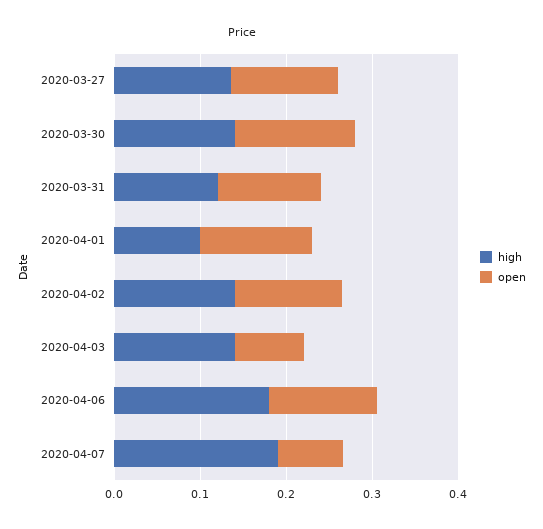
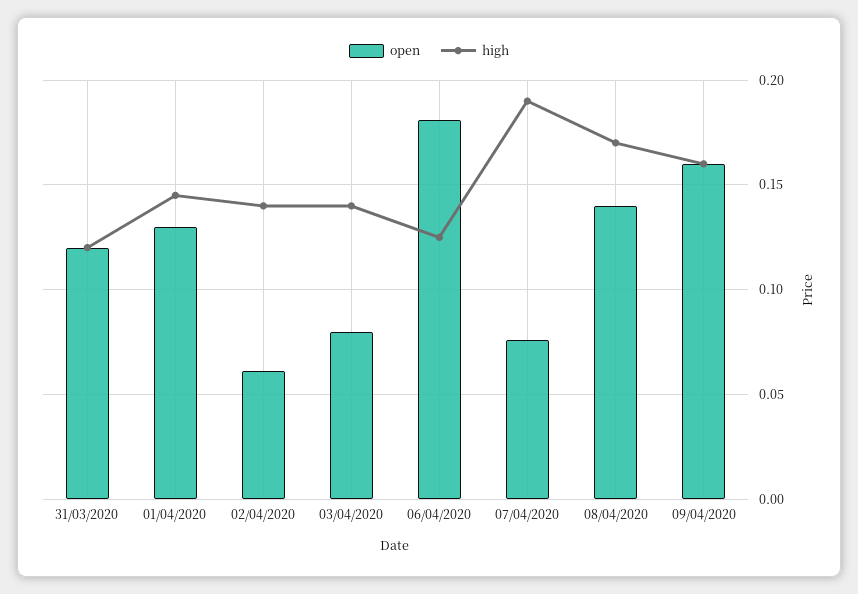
high, 2020-03-27: 0.14 -> none
open, 2020-03-27: 0.12 -> none
high, 2020-03-30: 0.14 -> none
open, 2020-03-30: 0.14 -> none
high, 2020-04-01: 0.1 -> 0.145
open, 2020-04-02: 0.12 -> 0.06
high, 2020-04-06: 0.18 -> 0.125
open, 2020-04-06: 0.12 -> 0.18
open, 08/04/2020: none -> 0.14
high, 08/04/2020: none -> 0.17
open, 09/04/2020: none -> 0.16
high, 09/04/2020: none -> 0.16

